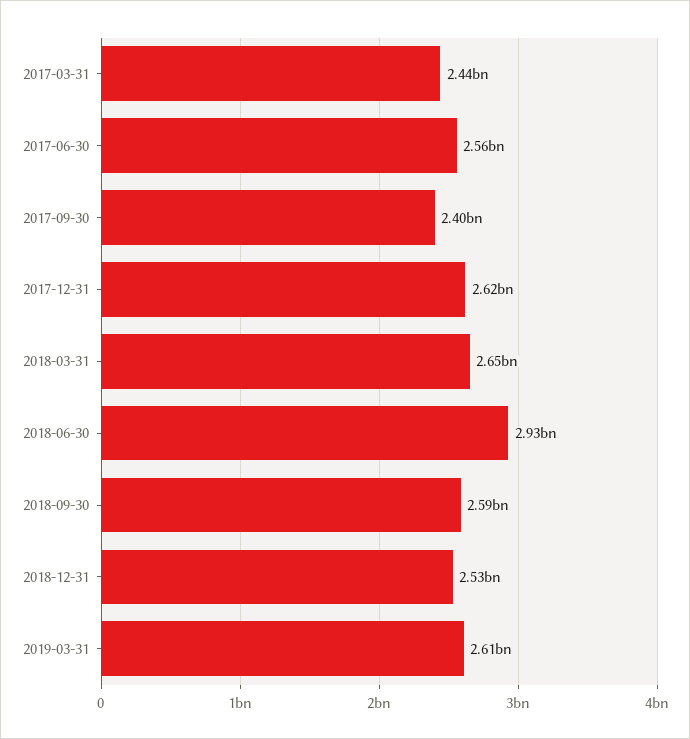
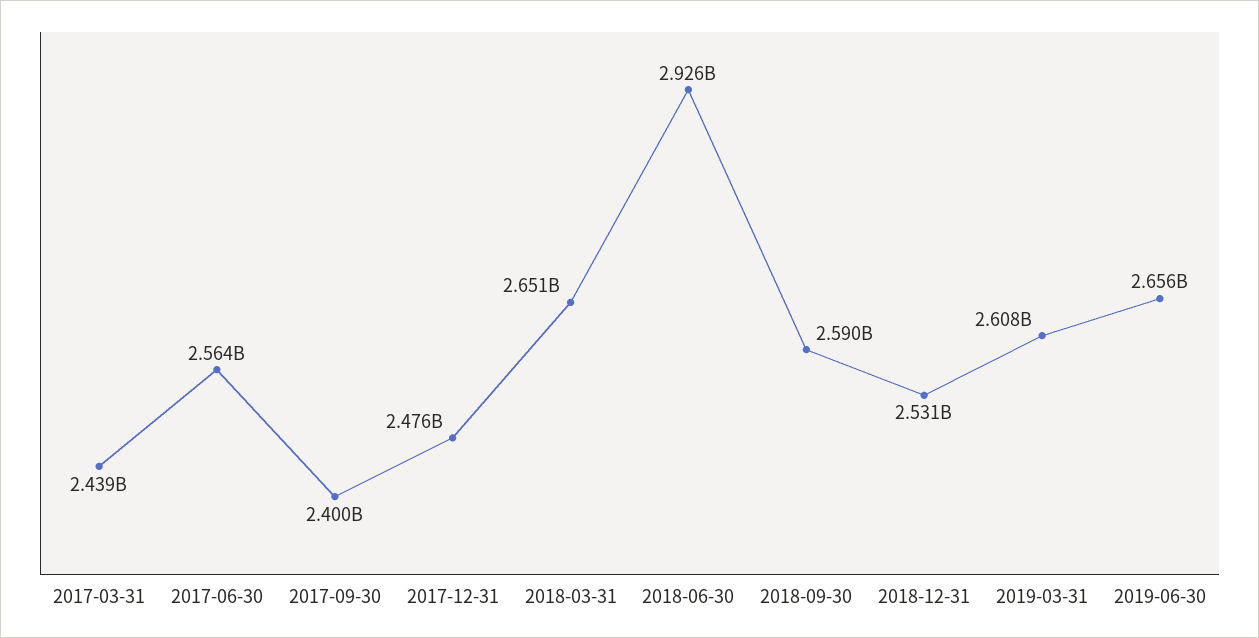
2017-12-31: 2620000000 -> 2476000000
2019-06-30: none -> 2656000000

